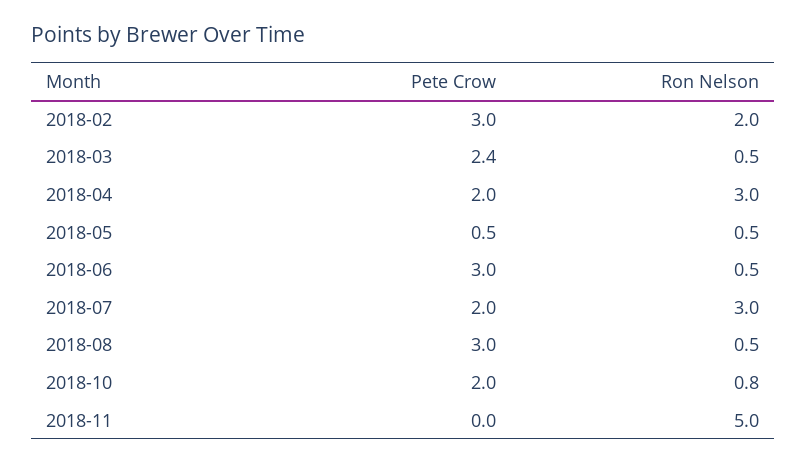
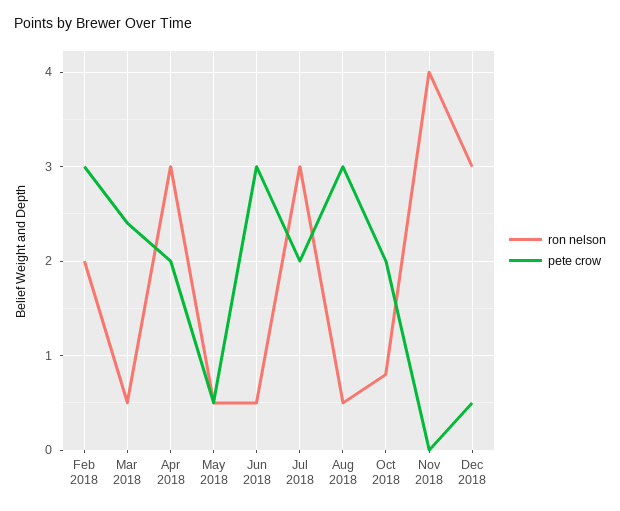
Ron Nelson, 2018-11: 5 -> 4
Ron Nelson, Dec 2018: none -> 3
Pete Crow, Dec 2018: none -> 0.5

